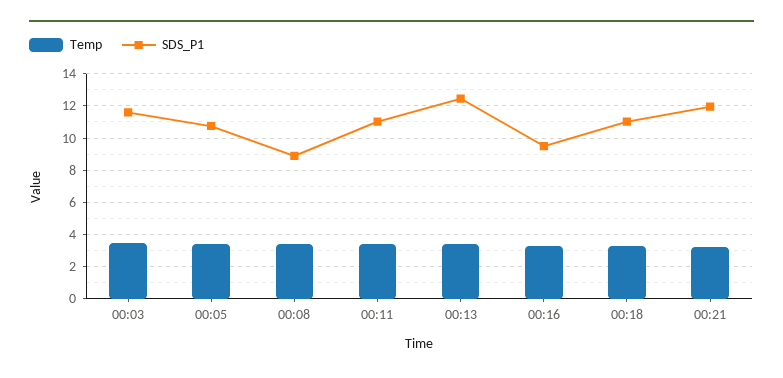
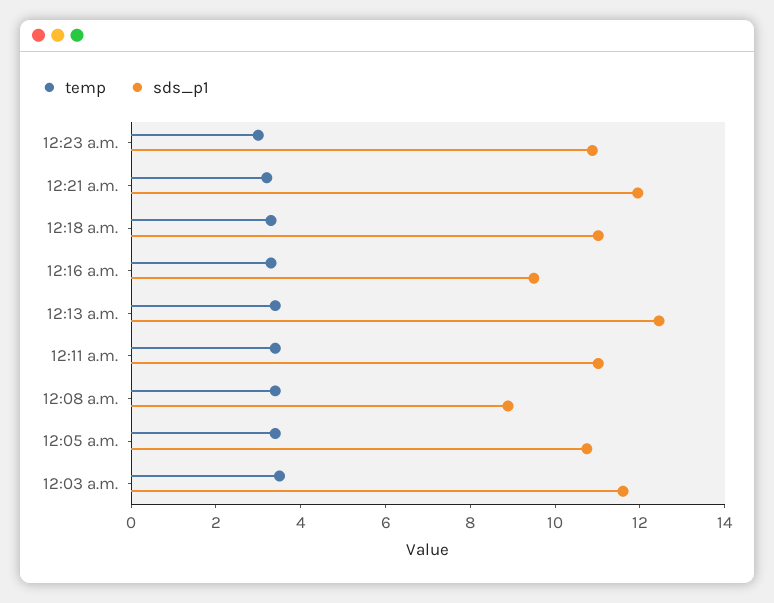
Temp, 12:23 a.m.: none -> 3
SDS_P1, 12:23 a.m.: none -> 11

